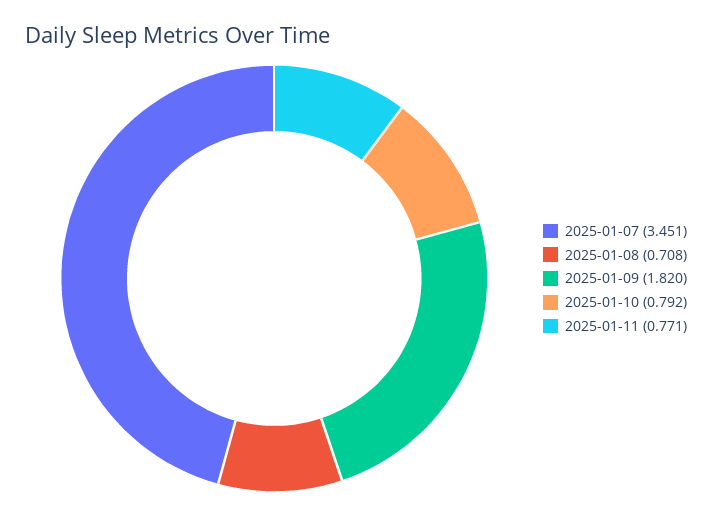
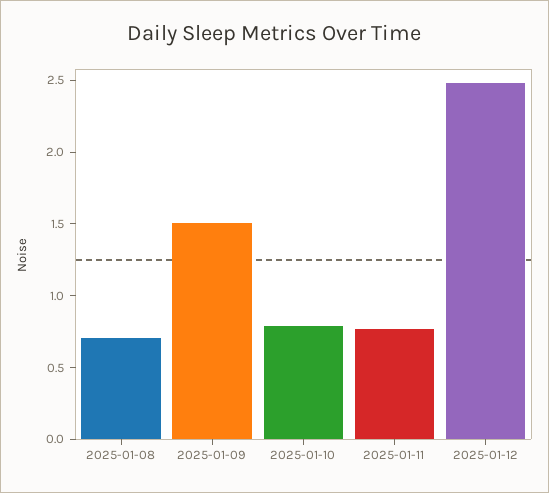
2025-01-07: 3.451 -> none
2025-01-09: 1.82 -> 1.5
2025-01-12: none -> 2.5

